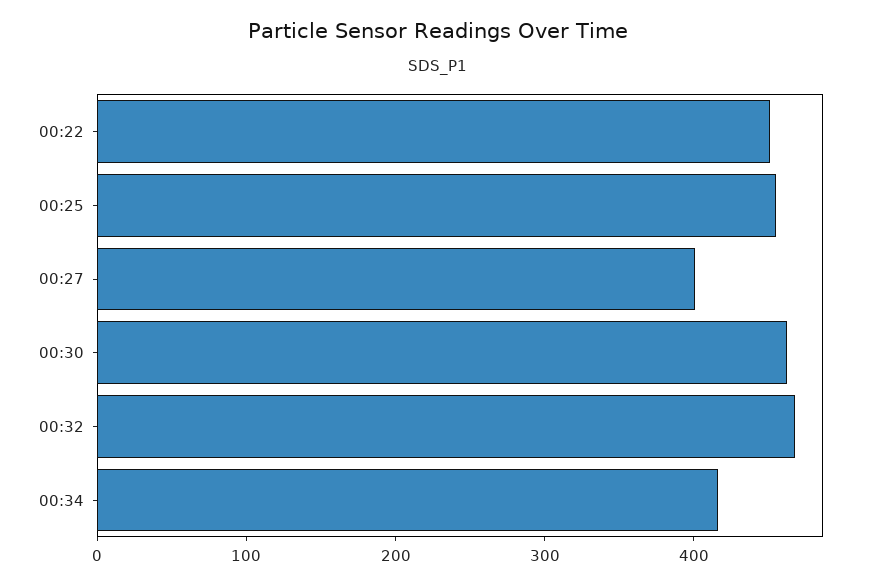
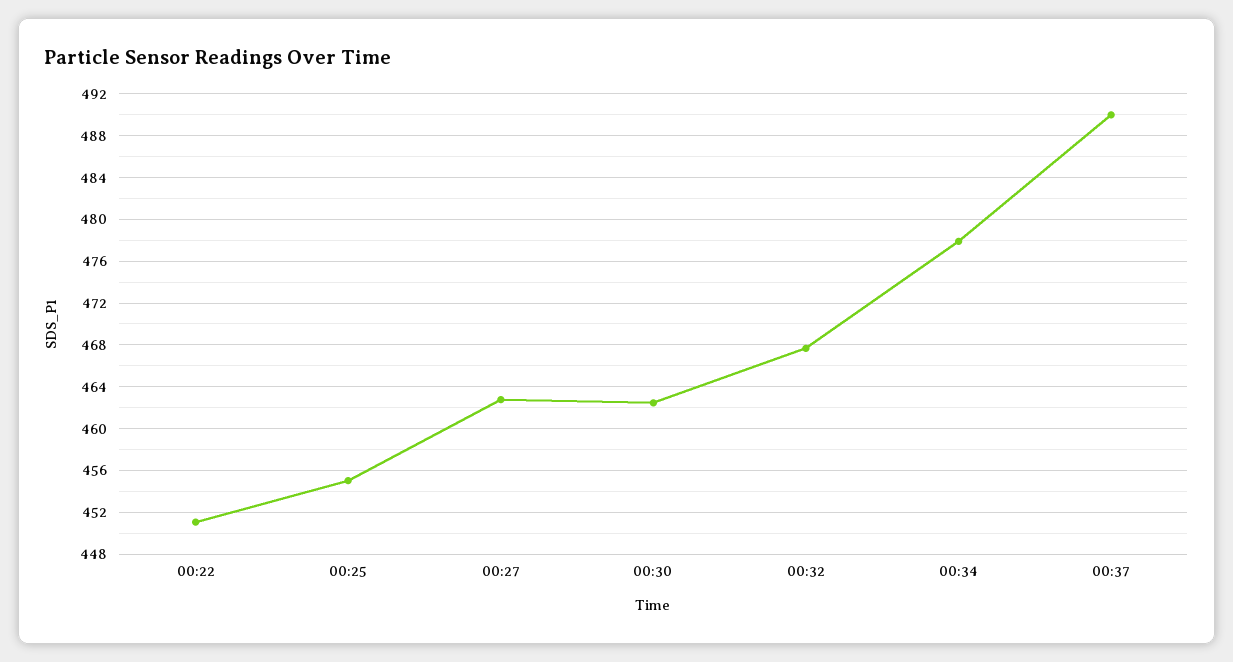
00:27: 400 -> 463
00:34: 420 -> 478
00:37: none -> 490

